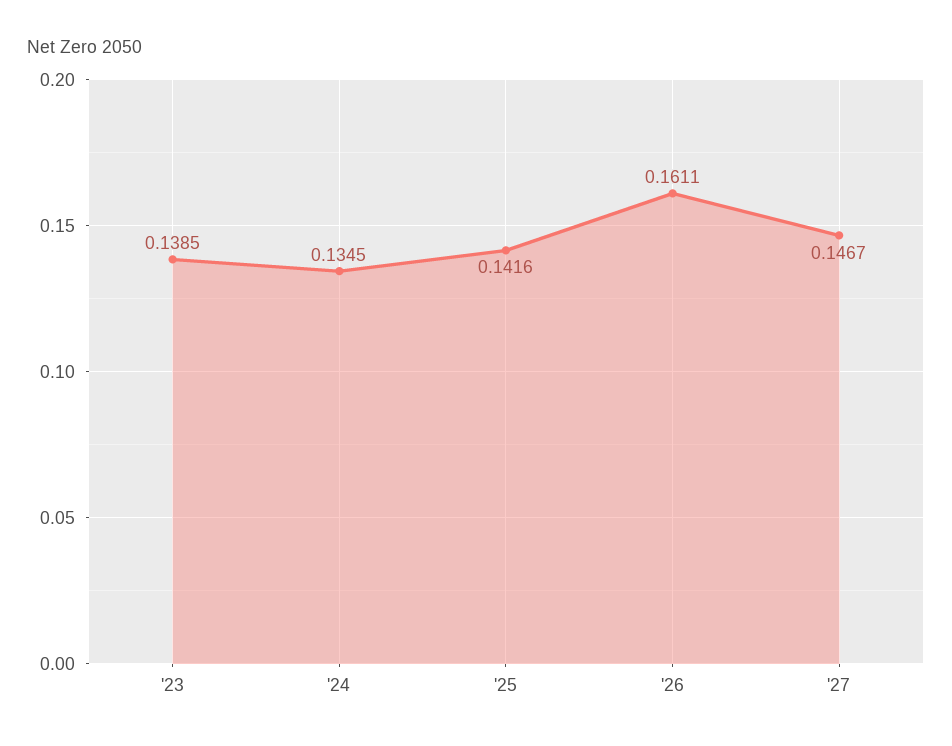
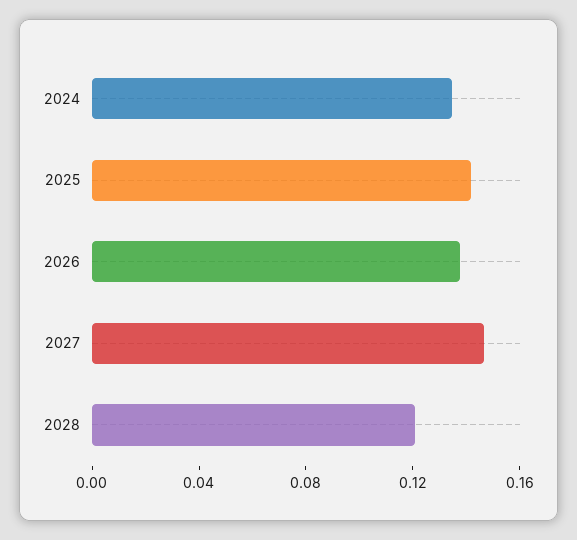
'23: 0.1385 -> none
'26: 0.1611 -> 0.14
2028: none -> 0.12

